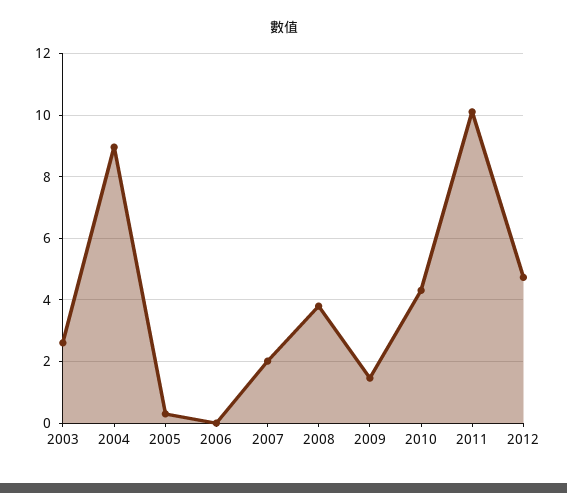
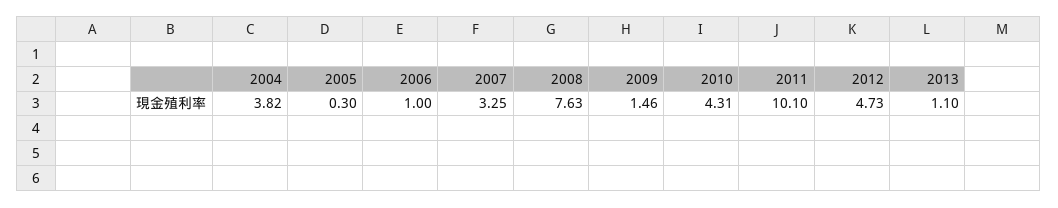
2003: 2.6 -> none
2004: 9 -> 3.82
2006: 0 -> 1
2007: 2 -> 3.25
2008: 3.8 -> 7.63
2013: none -> 1.1

